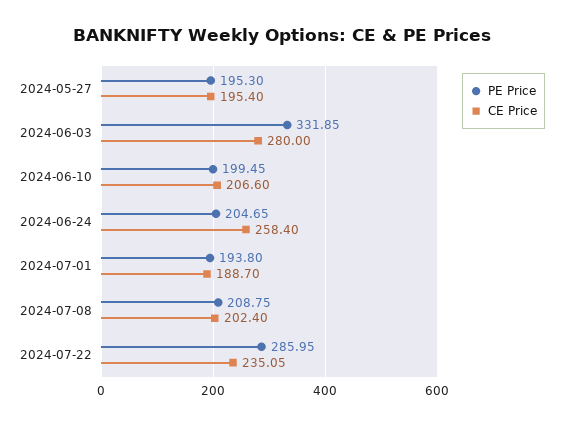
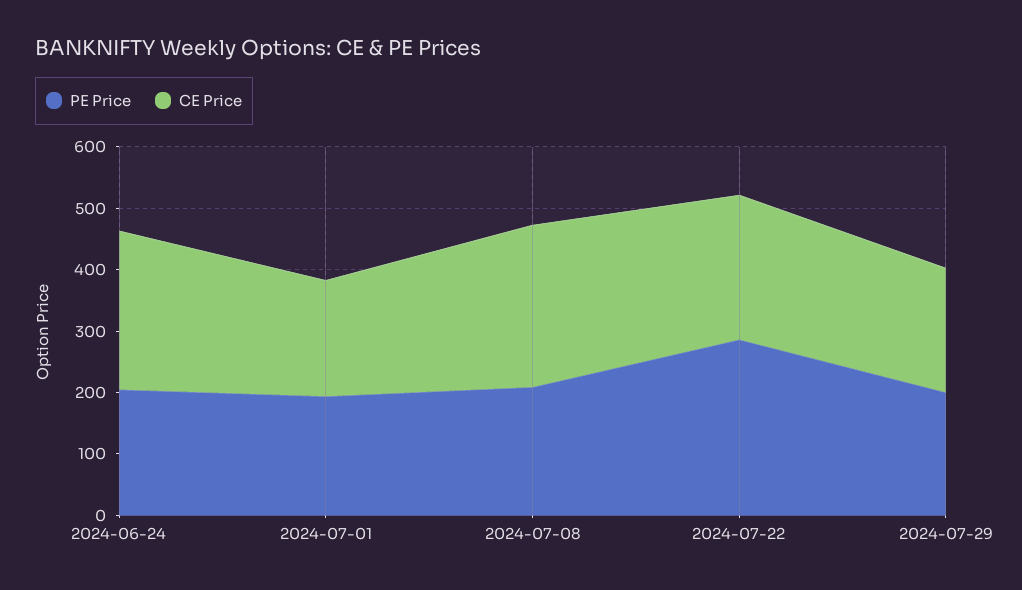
PE Price, 2024-05-27: 195.3 -> none
CE Price, 2024-05-27: 195.4 -> none
PE Price, 2024-06-03: 331.85 -> none
CE Price, 2024-06-03: 280 -> none
PE Price, 2024-06-10: 199.45 -> none
CE Price, 2024-06-10: 206.6 -> none
CE Price, 2024-07-08: 202.4 -> 260
PE Price, 2024-07-29: none -> 200
CE Price, 2024-07-29: none -> 200

